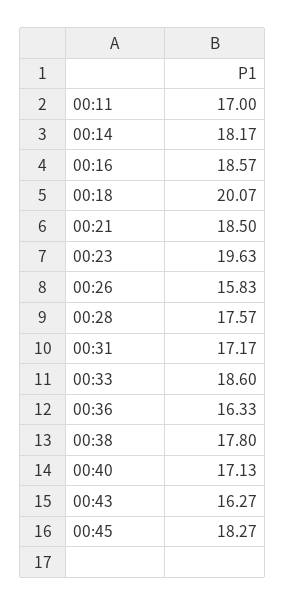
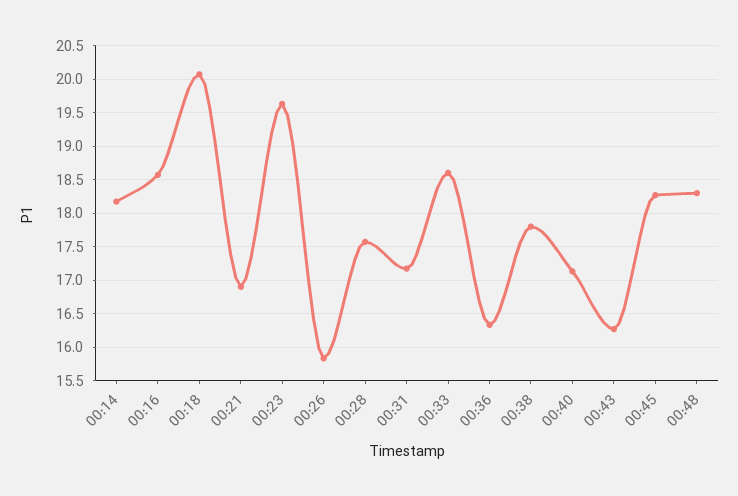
00:11: 17 -> none
00:21: 18.5 -> 16.9
00:48: none -> 18.3

